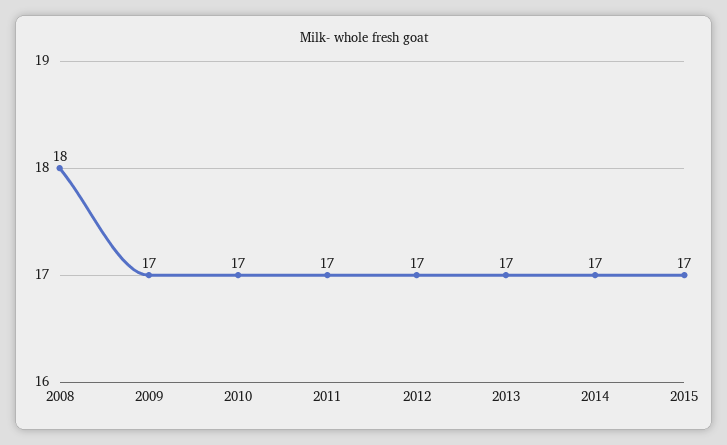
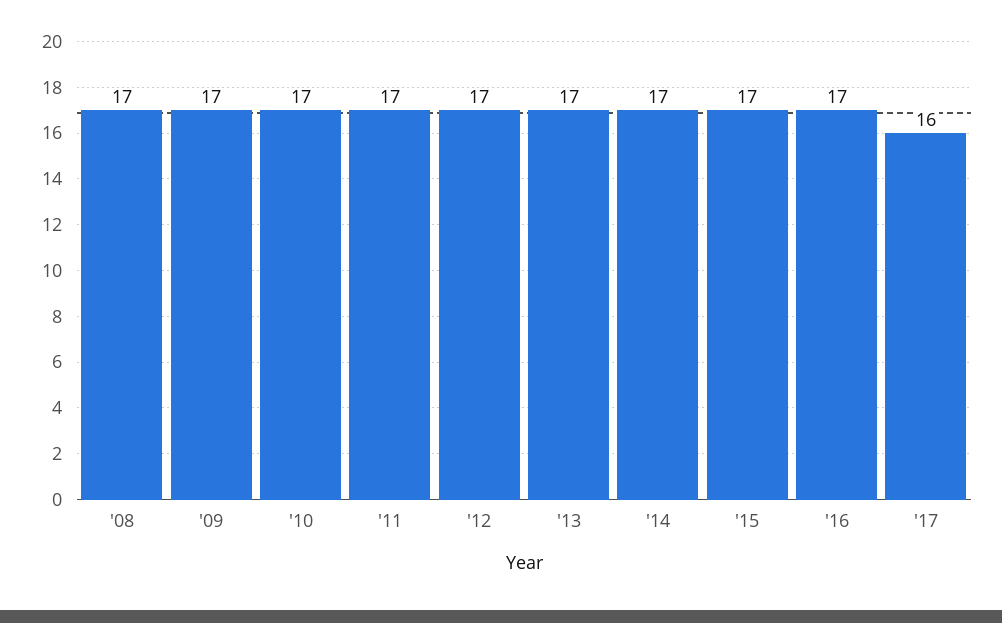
2008: 18 -> 17
'16: none -> 17
'17: none -> 16

